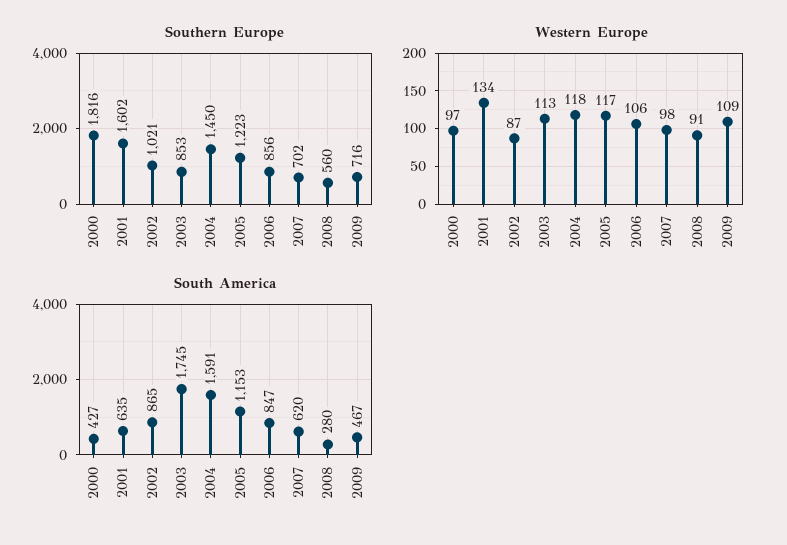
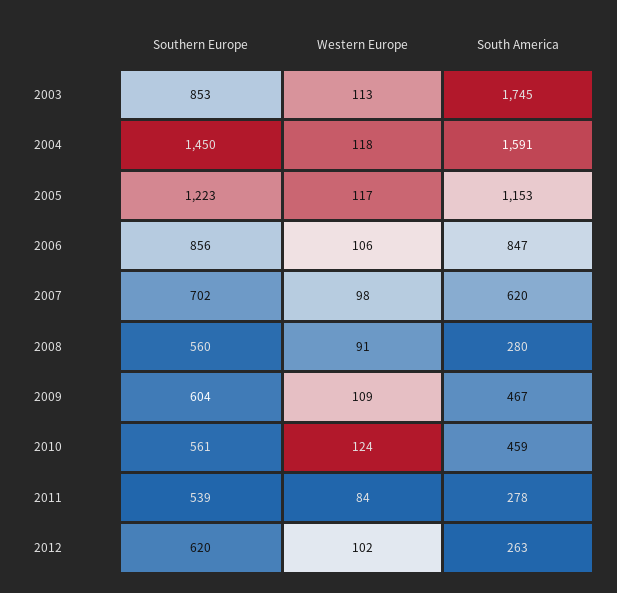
Southern Europe, 2000: 1816 -> none
Southern Europe, 2001: 1602 -> none
Southern Europe, 2002: 1021 -> none
Southern Europe, 2009: 716 -> 604
Western Europe, 2000: 97 -> none
Western Europe, 2001: 134 -> none
Western Europe, 2002: 87 -> none
South America, 2000: 427 -> none
South America, 2001: 635 -> none
South America, 2002: 865 -> none
Southern Europe, 2010: none -> 561
Western Europe, 2010: none -> 124
South America, 2010: none -> 459
Southern Europe, 2011: none -> 539
Western Europe, 2011: none -> 84
South America, 2011: none -> 278
Southern Europe, 2012: none -> 620
Western Europe, 2012: none -> 102
South America, 2012: none -> 263

